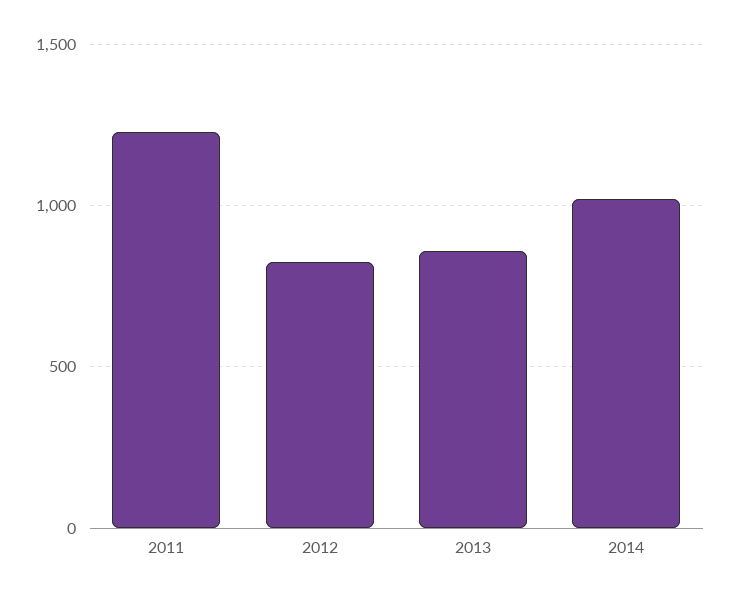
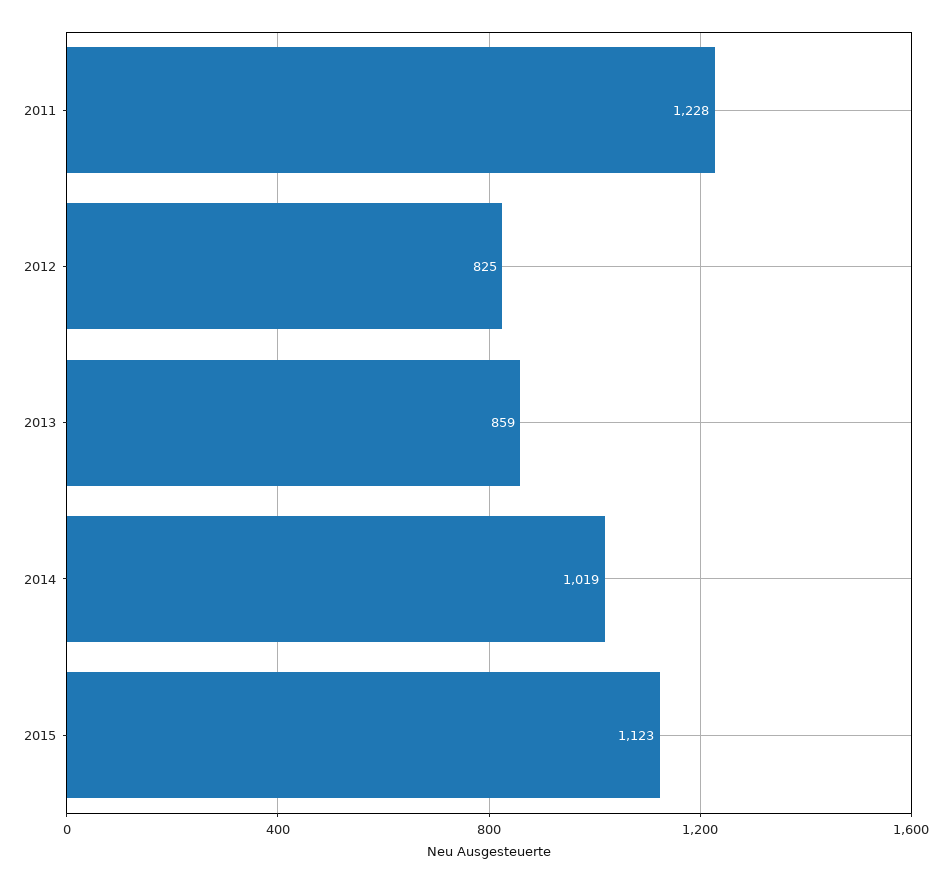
2015: none -> 1123

